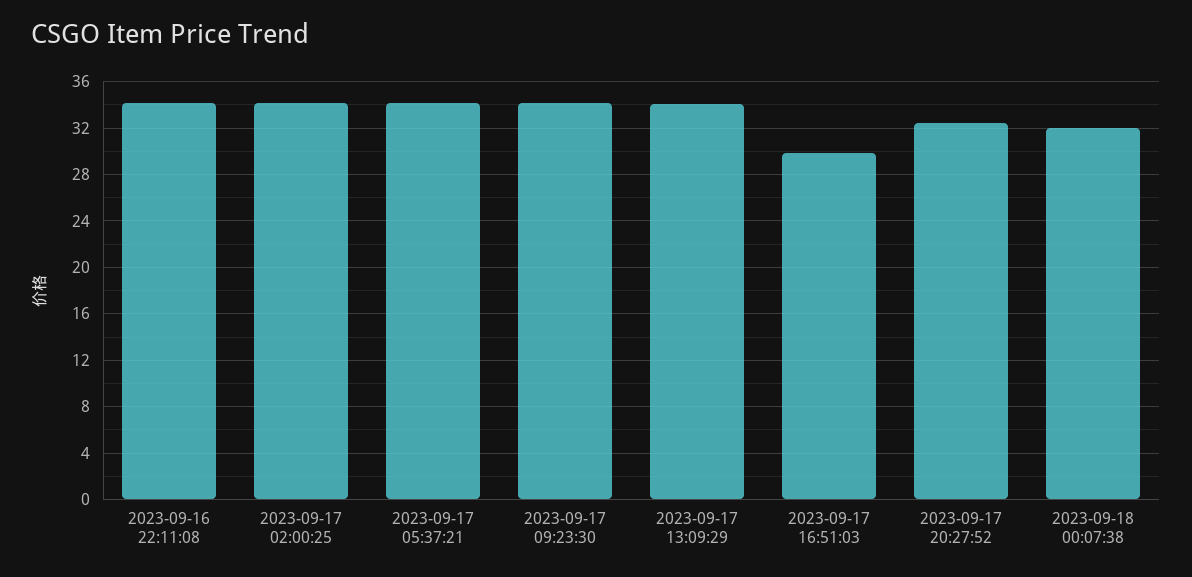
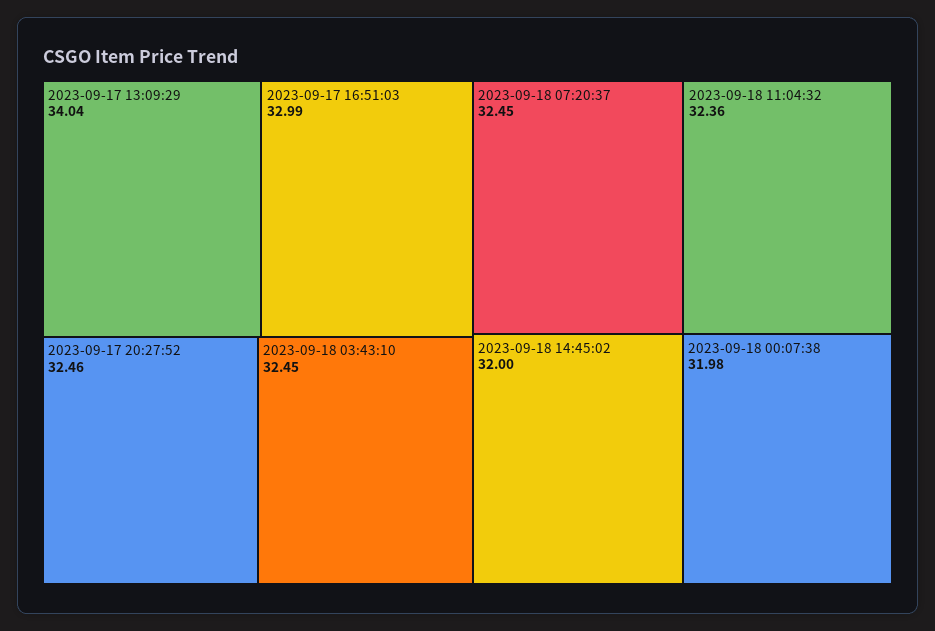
2023-09-16 22:11:08: 34 -> none
2023-09-17 02:00:25: 34 -> none
2023-09-17 05:37:21: 34 -> none
2023-09-17 09:23:30: 34 -> none
2023-09-17 16:51:03: 30 -> 32.99
2023-09-18 03:43:10: none -> 32.45
2023-09-18 07:20:37: none -> 32.45
2023-09-18 11:04:32: none -> 32.36
2023-09-18 14:45:02: none -> 32

